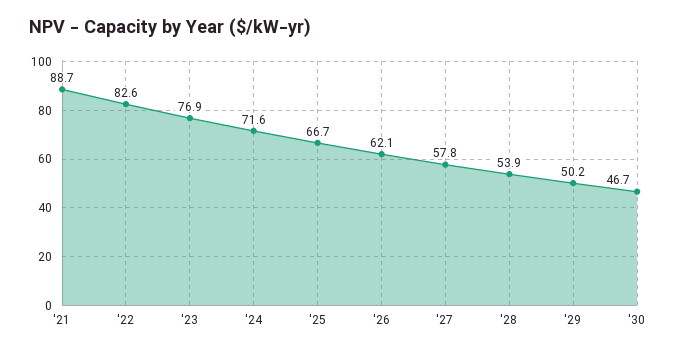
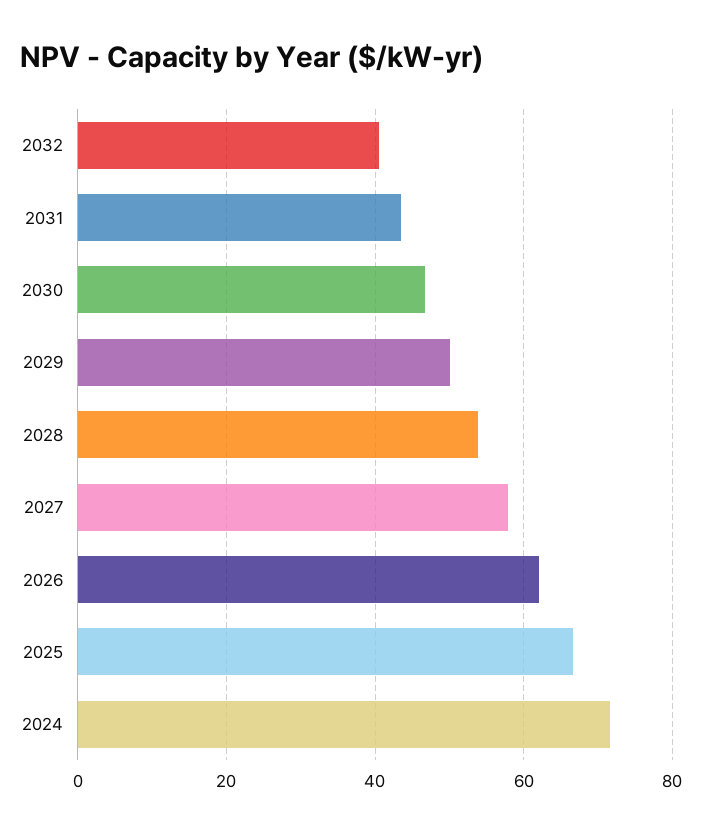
'21: 88.7 -> none
'22: 82.6 -> none
'23: 76.9 -> none
2032: none -> 40
2031: none -> 44

